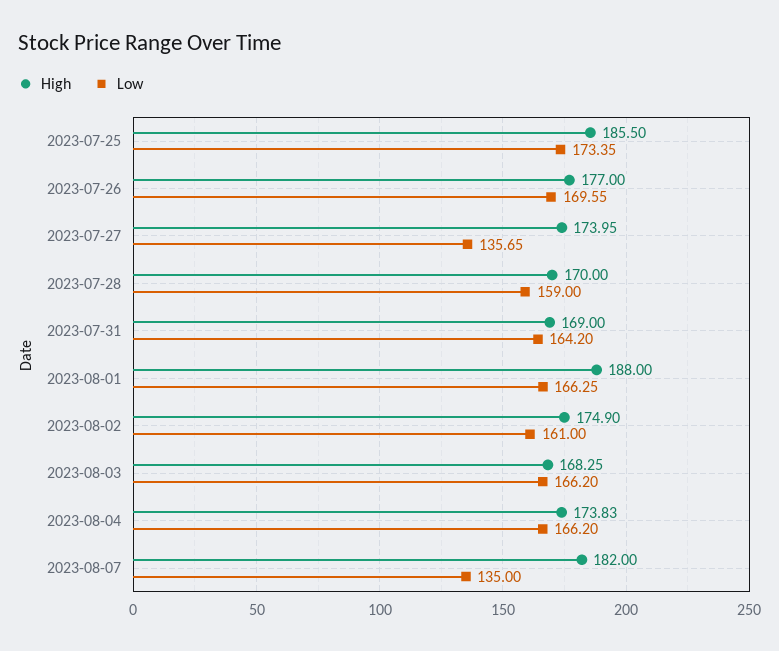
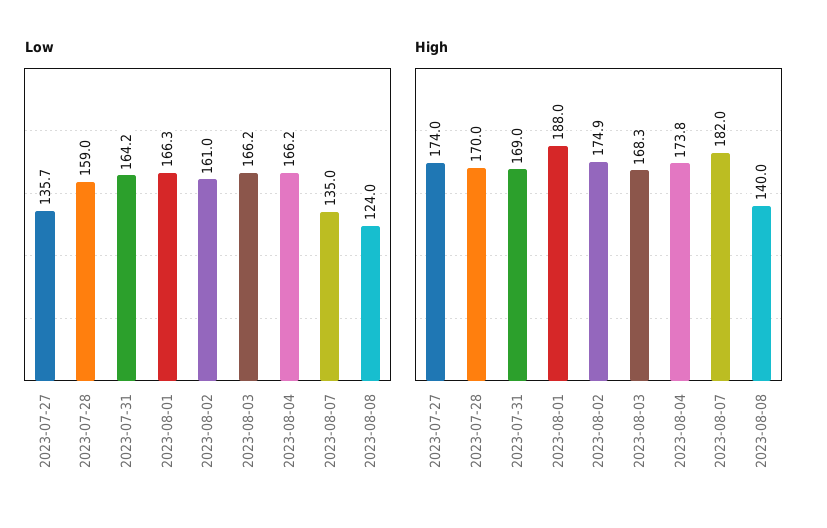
High, 2023-07-25: 185.5 -> none
Low, 2023-07-25: 173.35 -> none
High, 2023-07-26: 177 -> none
Low, 2023-07-26: 169.55 -> none
Low, 2023-08-08: none -> 124
High, 2023-08-08: none -> 140

